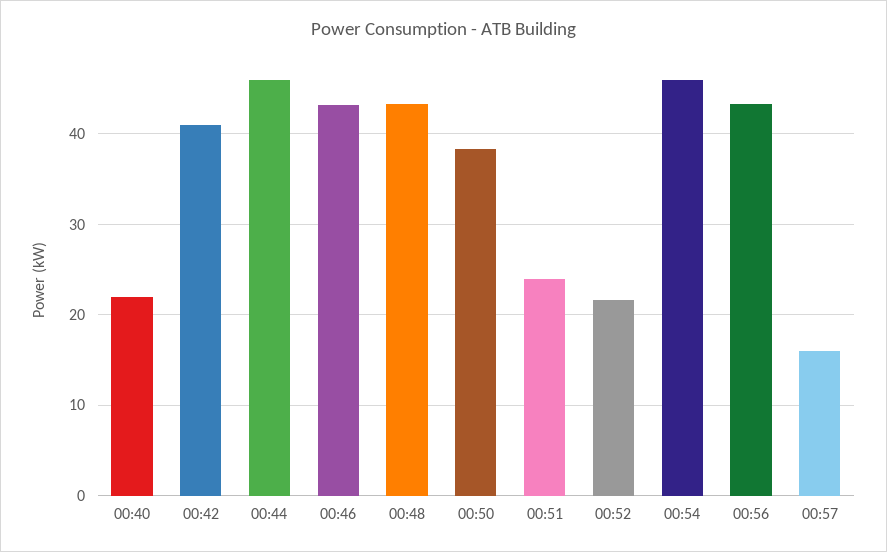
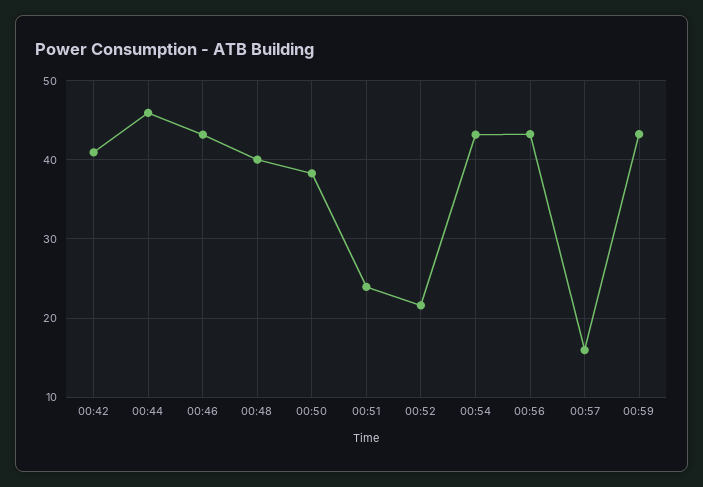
00:40: 22 -> none
00:48: 43 -> 40
00:54: 46 -> 43
00:59: none -> 43

